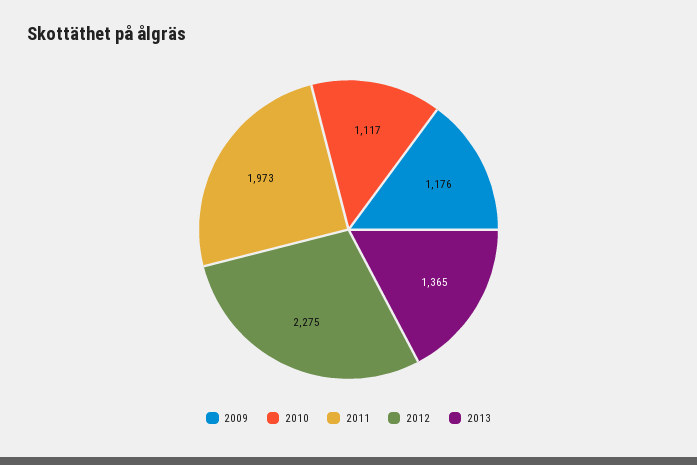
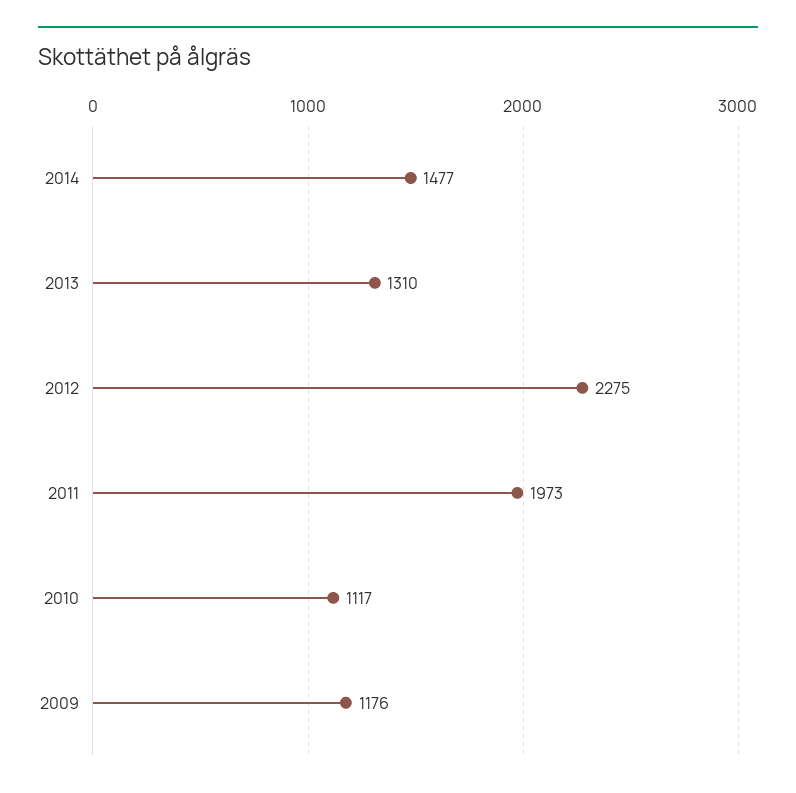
2013: 1365 -> 1310
2014: none -> 1477

